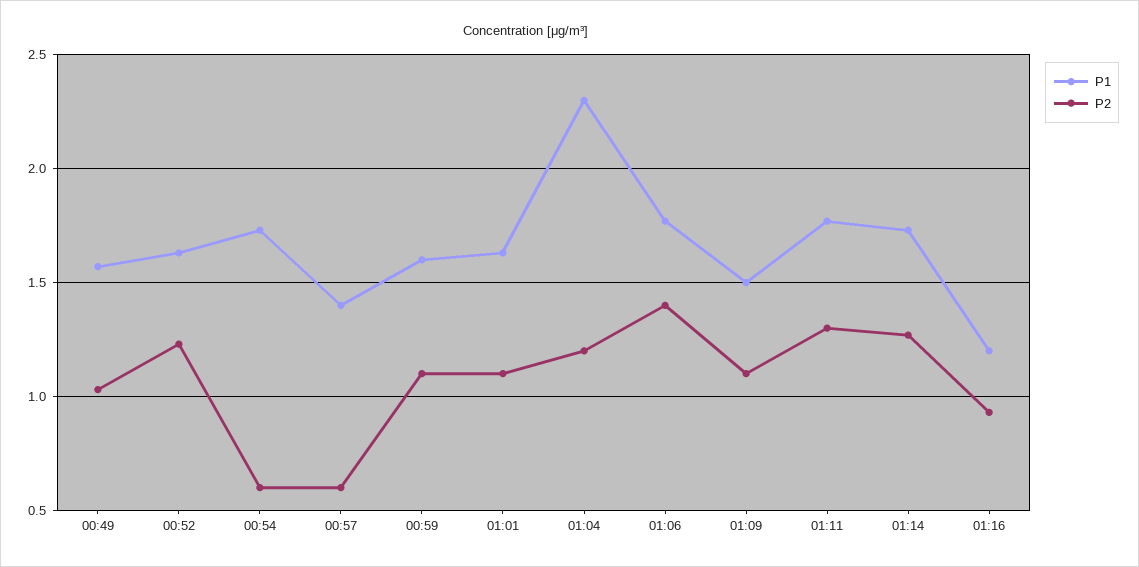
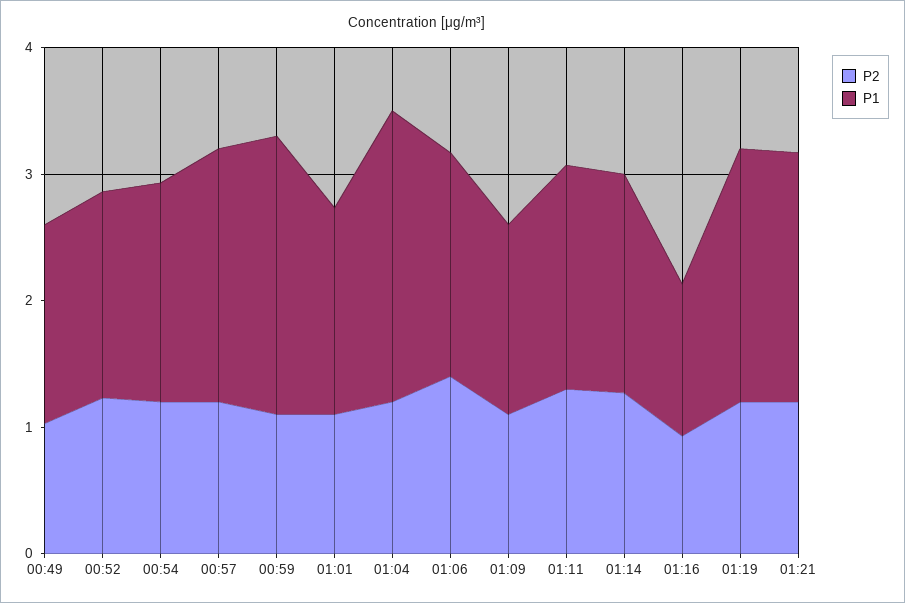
P2, 00:54: 0.6 -> 1.2
P1, 00:57: 1.4 -> 2
P2, 00:57: 0.6 -> 1.2
P1, 00:59: 1.6 -> 2.2
P2, 01:19: none -> 1.2
P1, 01:19: none -> 2
P2, 01:21: none -> 1.2
P1, 01:21: none -> 2

